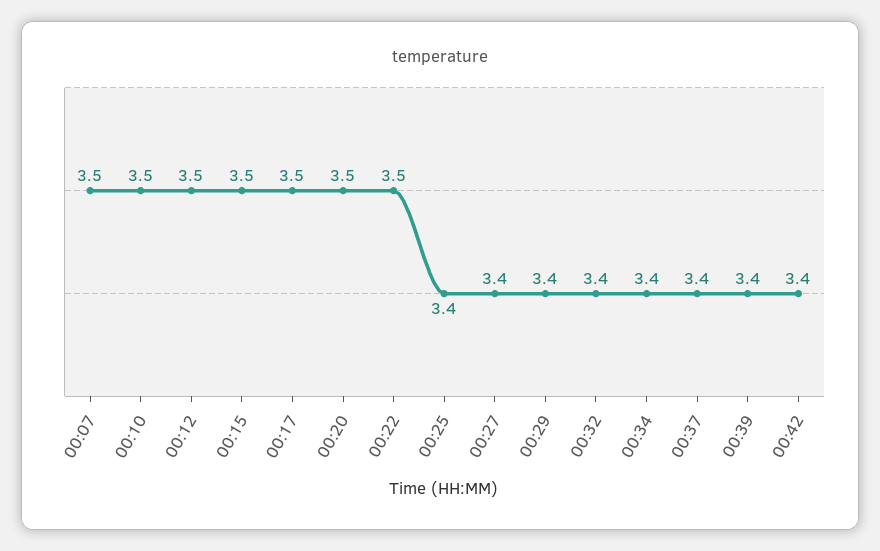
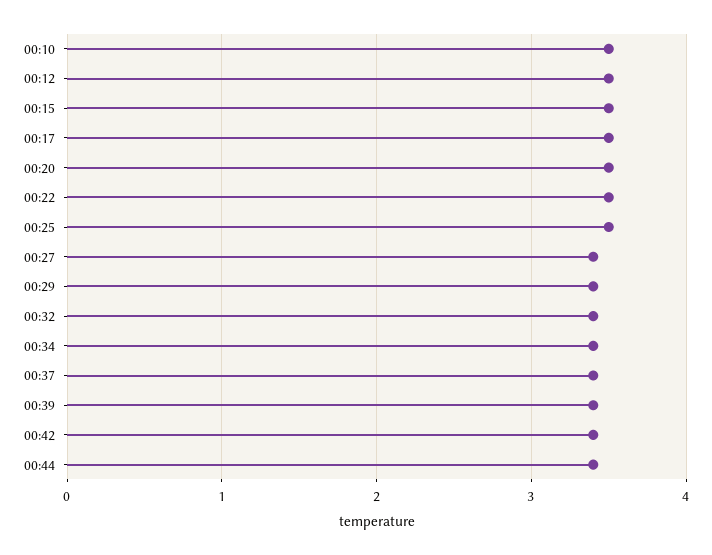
00:07: 3.5 -> none
00:25: 3.4 -> 3.5
00:44: none -> 3.4

